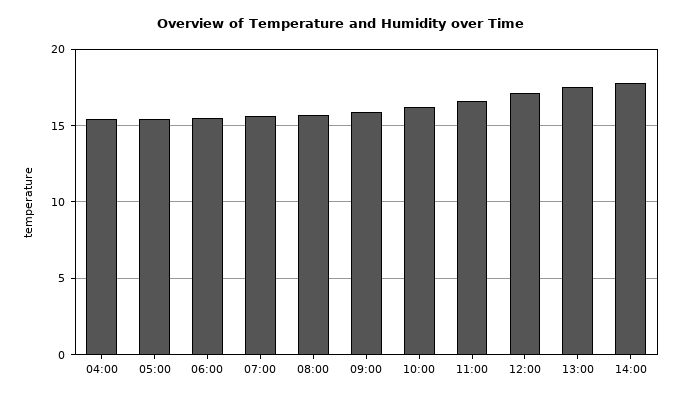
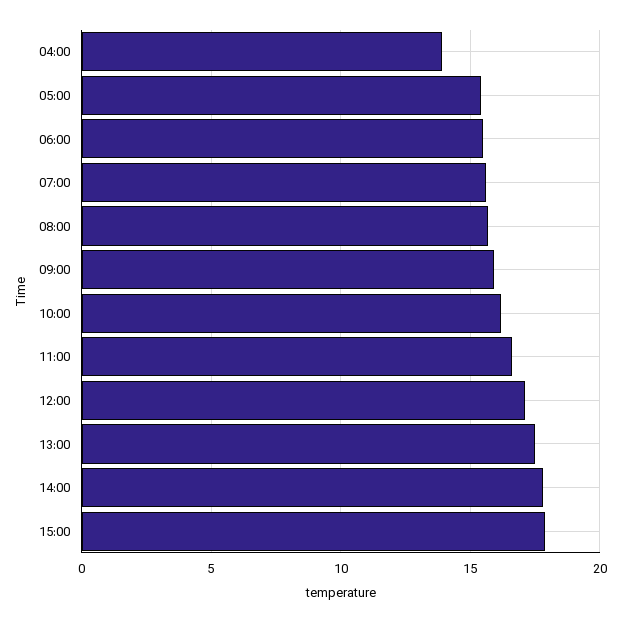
04:00: 15.5 -> 14
15:00: none -> 18

